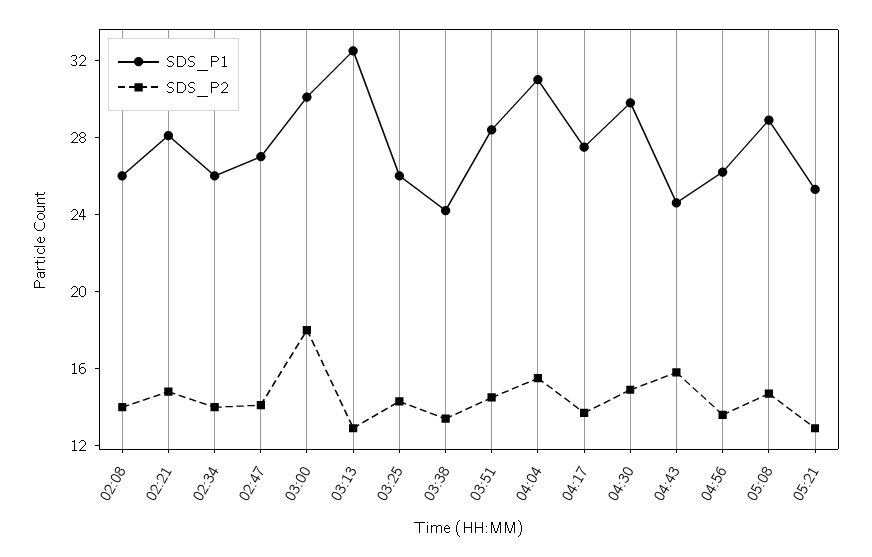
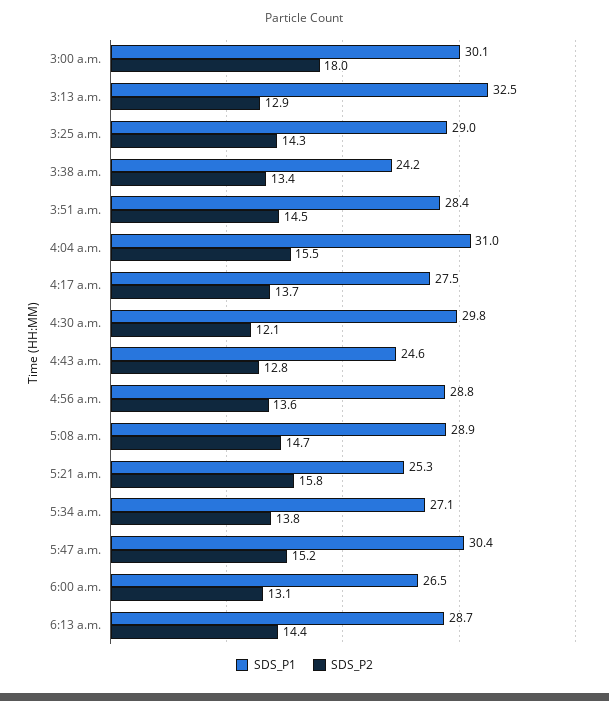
SDS_P1, 02:08: 26 -> none
SDS_P2, 02:08: 14 -> none
SDS_P1, 02:21: 28 -> none
SDS_P2, 02:21: 15 -> none
SDS_P1, 02:34: 26 -> none
SDS_P2, 02:34: 14 -> none
SDS_P1, 02:47: 27 -> none
SDS_P2, 02:47: 14 -> none
SDS_P1, 03:25: 26 -> 29
SDS_P2, 04:30: 15 -> 12.1
SDS_P2, 04:43: 16 -> 12.8
SDS_P1, 04:56: 26 -> 28.8
SDS_P2, 05:21: 13 -> 15.8
SDS_P1, 5:34 a.m.: none -> 27.1
SDS_P2, 5:34 a.m.: none -> 13.8
SDS_P1, 5:47 a.m.: none -> 30.4
SDS_P2, 5:47 a.m.: none -> 15.2
SDS_P1, 6:00 a.m.: none -> 26.5
SDS_P2, 6:00 a.m.: none -> 13.1
SDS_P1, 6:13 a.m.: none -> 28.7
SDS_P2, 6:13 a.m.: none -> 14.4

